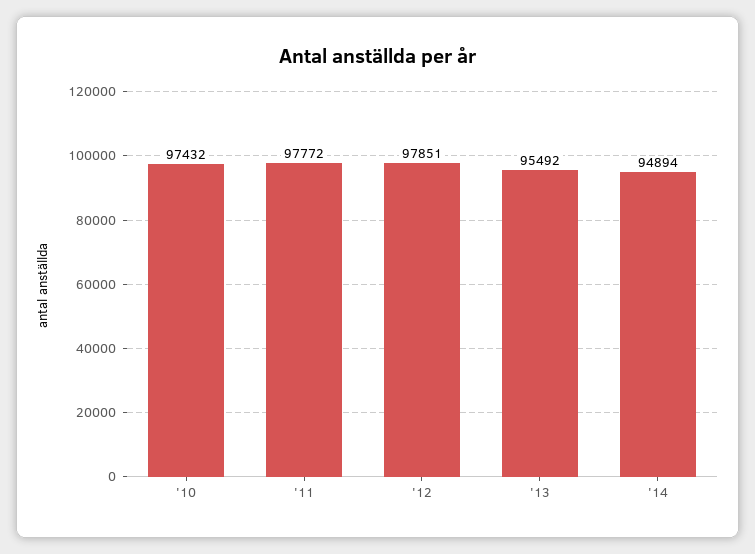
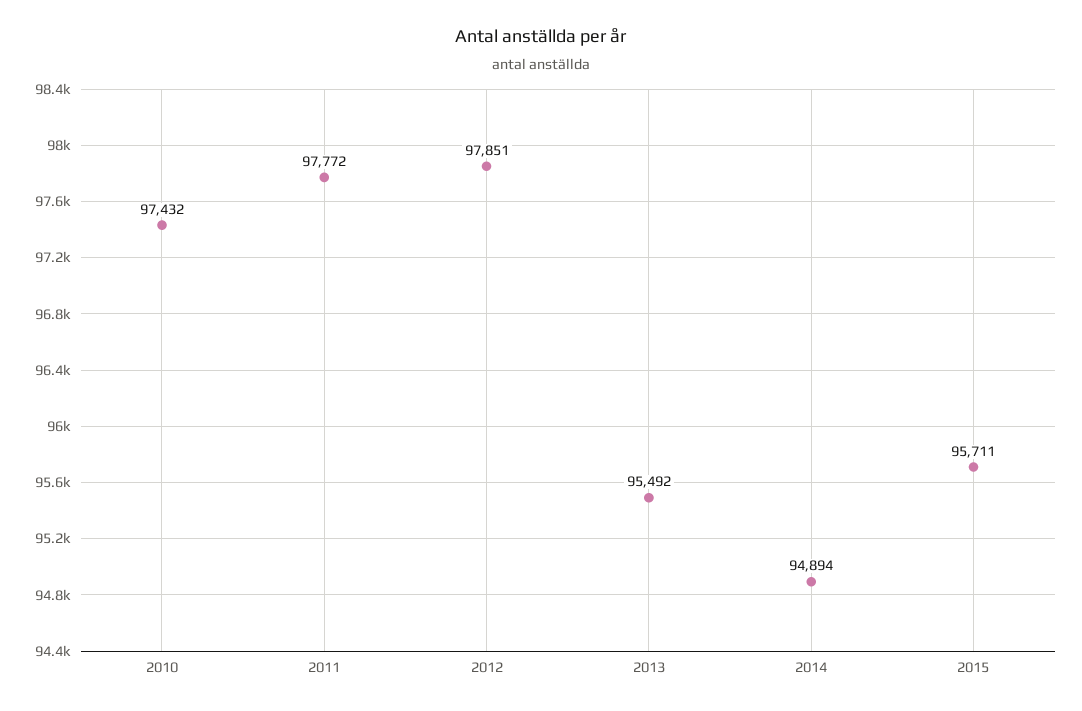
2015: none -> 95711

